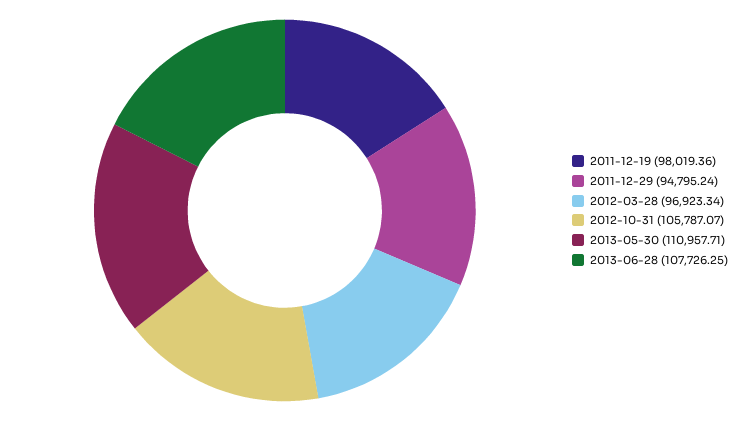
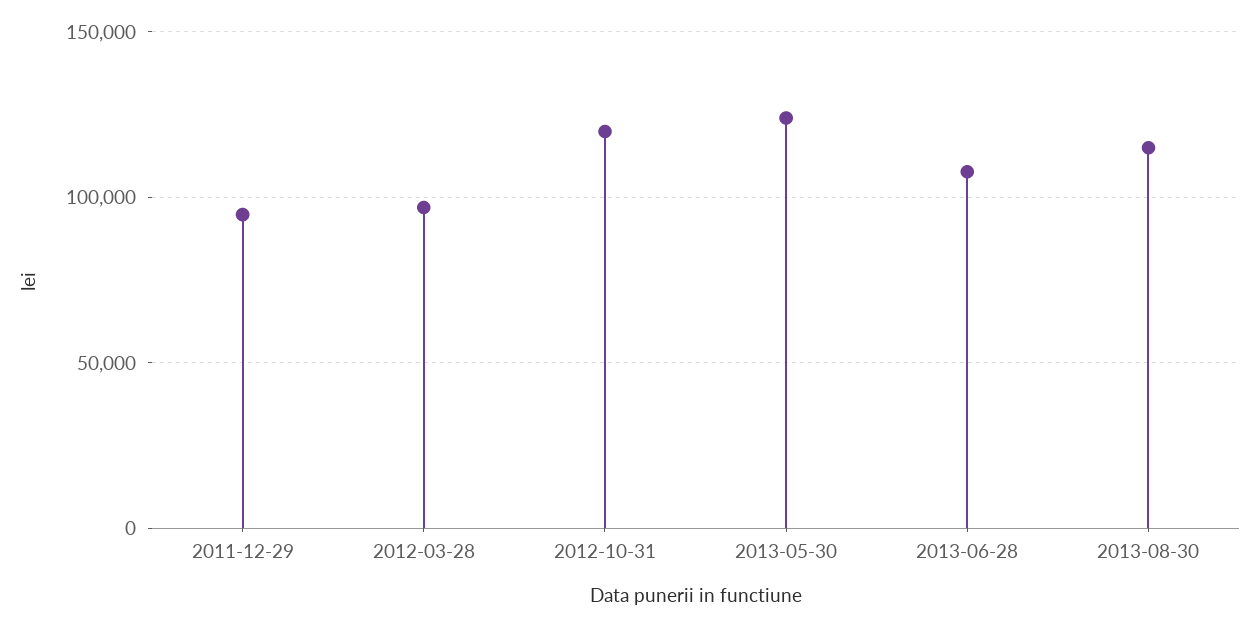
2011-12-19: 98019.36 -> none
2012-10-31: 105787.07 -> 120000
2013-05-30: 110957.71 -> 125000
2013-08-30: none -> 115000

